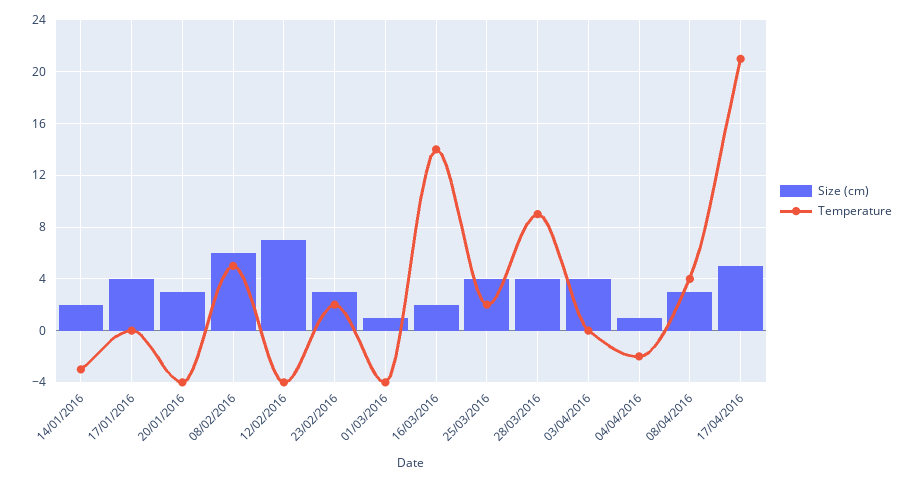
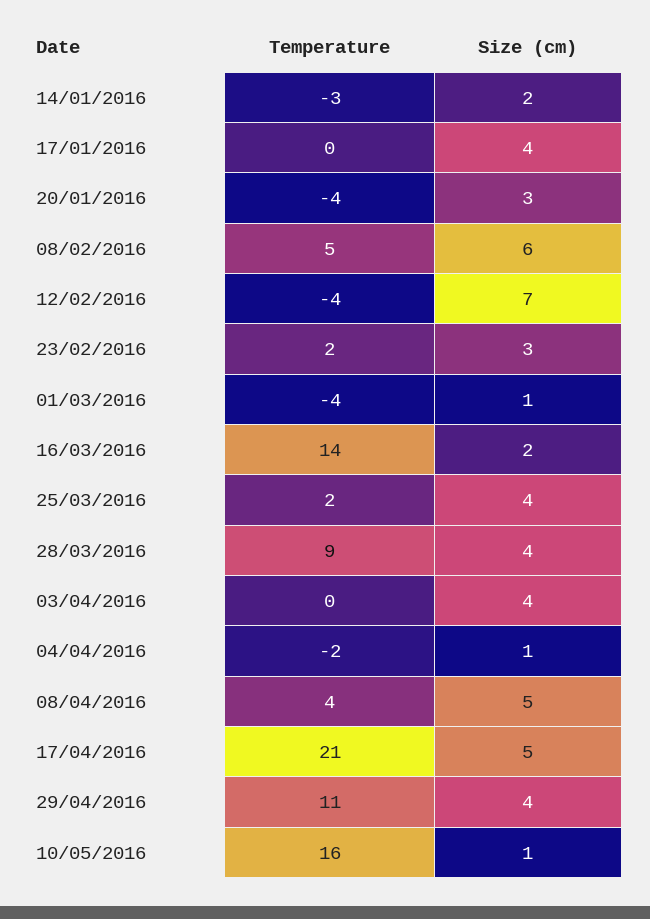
Size (cm), 08/04/2016: 3 -> 5
Temperature, 29/04/2016: none -> 11
Size (cm), 29/04/2016: none -> 4
Temperature, 10/05/2016: none -> 16
Size (cm), 10/05/2016: none -> 1

